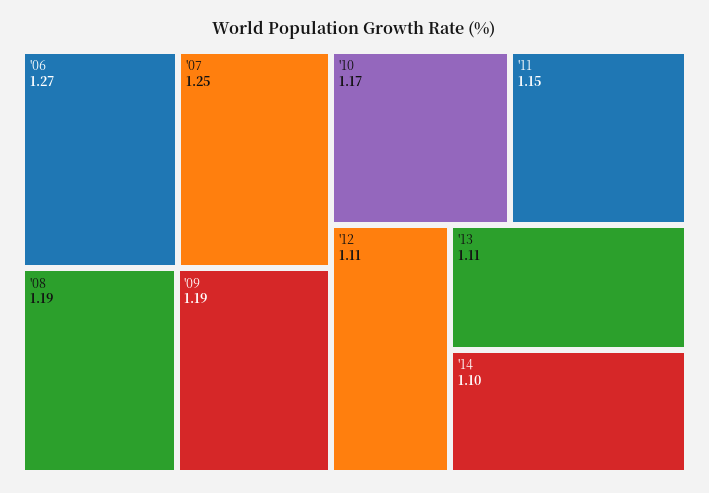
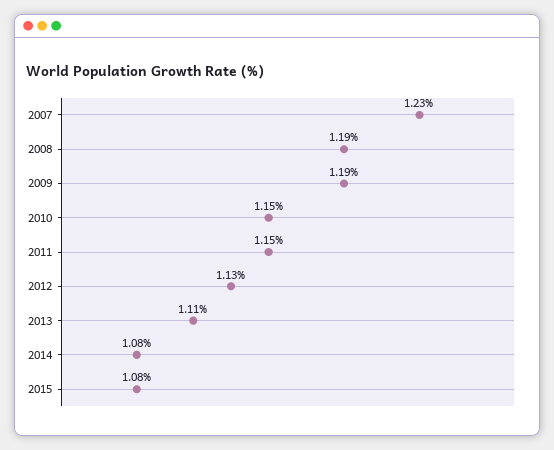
'06: 1.27 -> none
'07: 1.25 -> 1.23
'10: 1.17 -> 1.15
'12: 1.11 -> 1.13
'14: 1.1 -> 1.08
2015: none -> 1.08

